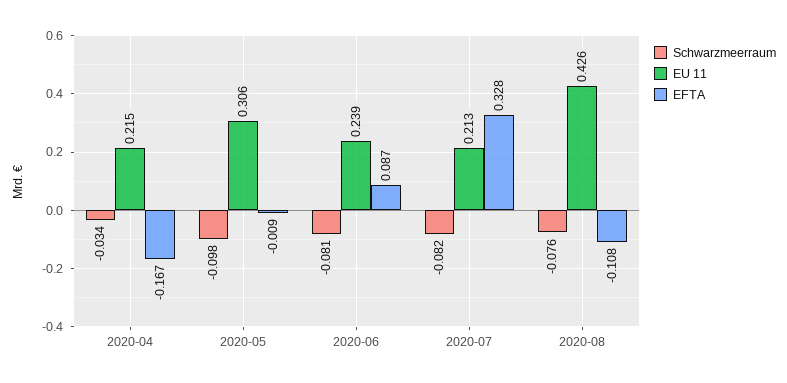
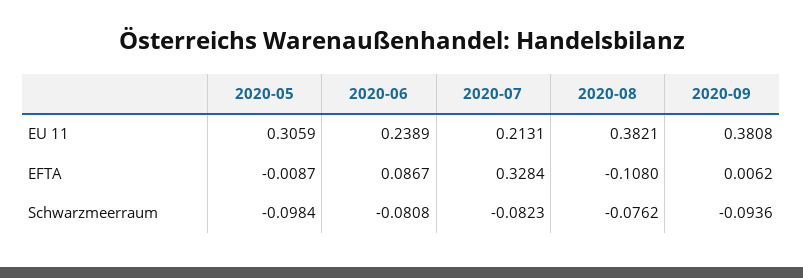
Schwarzmeerraum, 2020-04: -0.034 -> none
EU 11, 2020-04: 0.215 -> none
EFTA, 2020-04: -0.167 -> none
EU 11, 2020-08: 0.426 -> 0.3821
EU 11, 2020-09: none -> 0.3808
EFTA, 2020-09: none -> 0.0062
Schwarzmeerraum, 2020-09: none -> -0.0936

